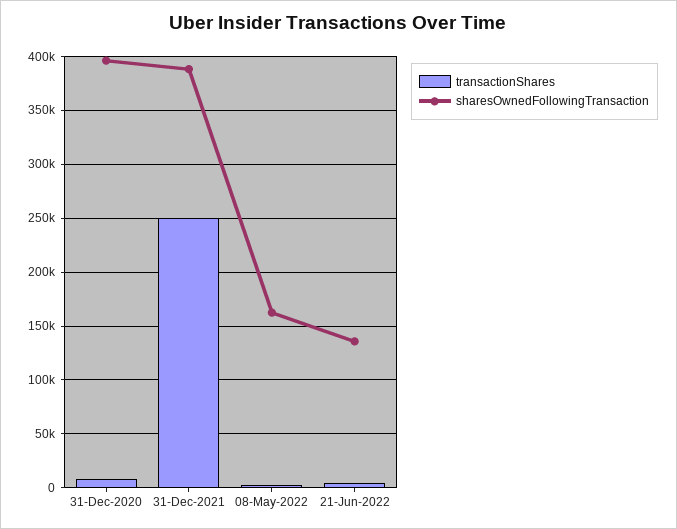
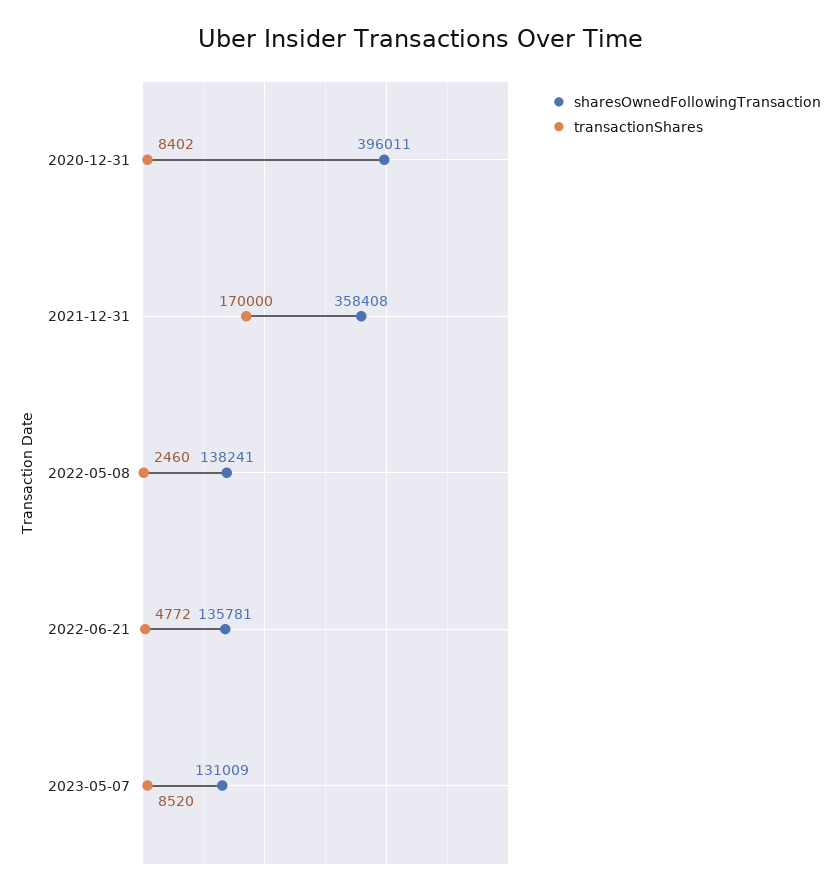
transactionShares, 31-Dec-2021: 250000 -> 170000
sharesOwnedFollowingTransaction, 31-Dec-2021: 390000 -> 358408
sharesOwnedFollowingTransaction, 08-May-2022: 160000 -> 138241
sharesOwnedFollowingTransaction, 2023-05-07: none -> 131009
transactionShares, 2023-05-07: none -> 8520

